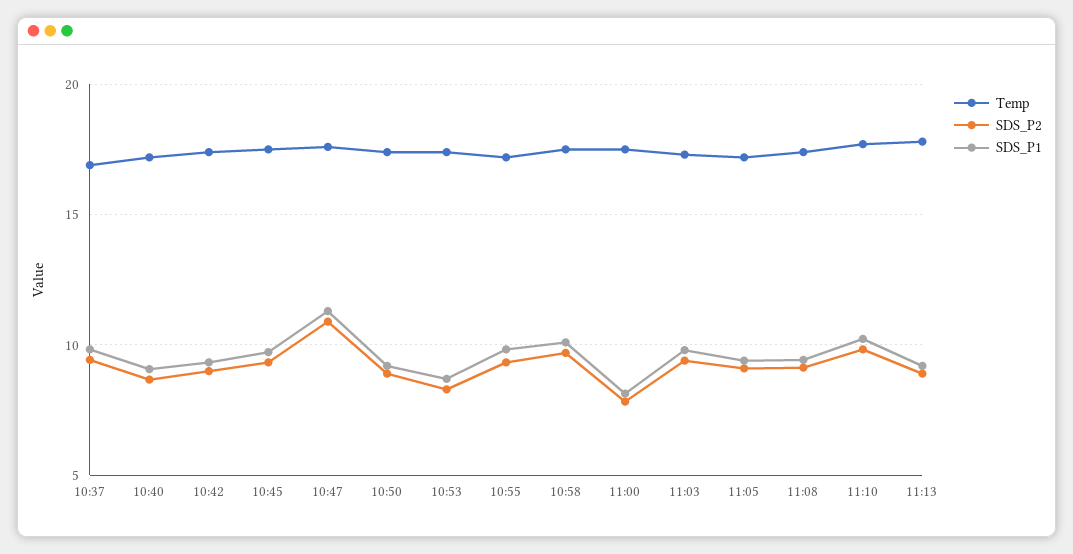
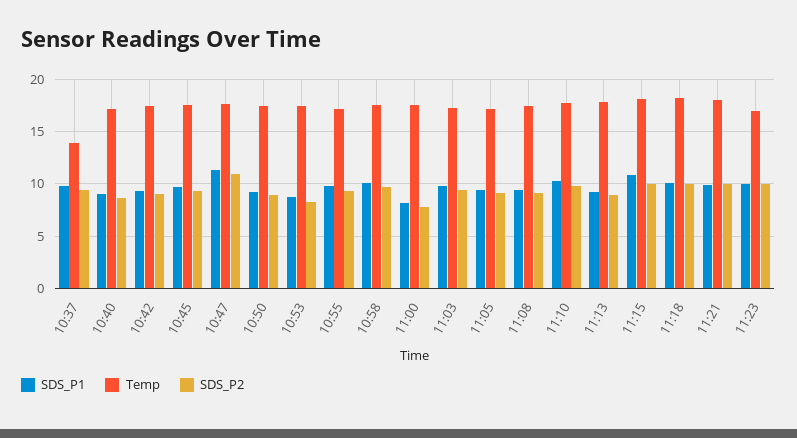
Temp, 10:37: 17 -> 14
SDS_P1, 11:15: none -> 11
Temp, 11:15: none -> 18
SDS_P2, 11:15: none -> 10
SDS_P1, 11:18: none -> 10
Temp, 11:18: none -> 18
SDS_P2, 11:18: none -> 10
SDS_P1, 11:21: none -> 10
Temp, 11:21: none -> 18
SDS_P2, 11:21: none -> 10
SDS_P1, 11:23: none -> 10
Temp, 11:23: none -> 17
SDS_P2, 11:23: none -> 10

